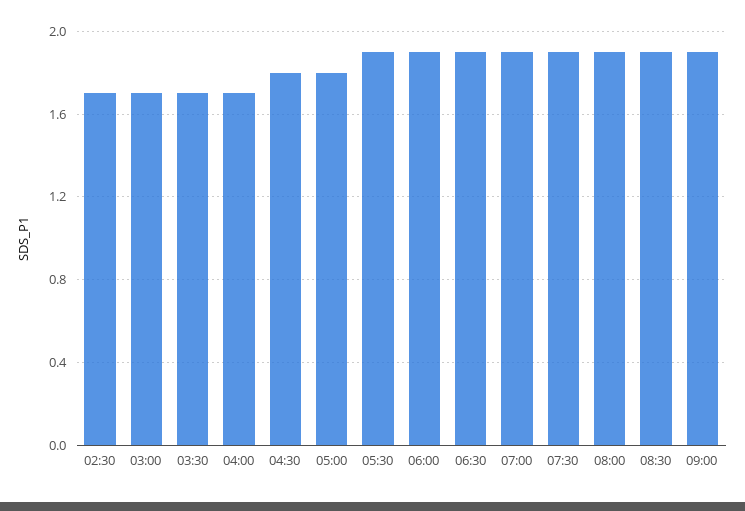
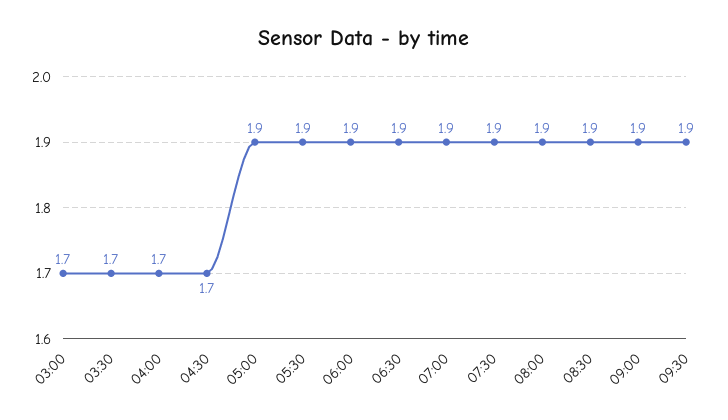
02:30: 1.7 -> none
04:30: 1.8 -> 1.7
05:00: 1.8 -> 1.9
09:30: none -> 1.9

